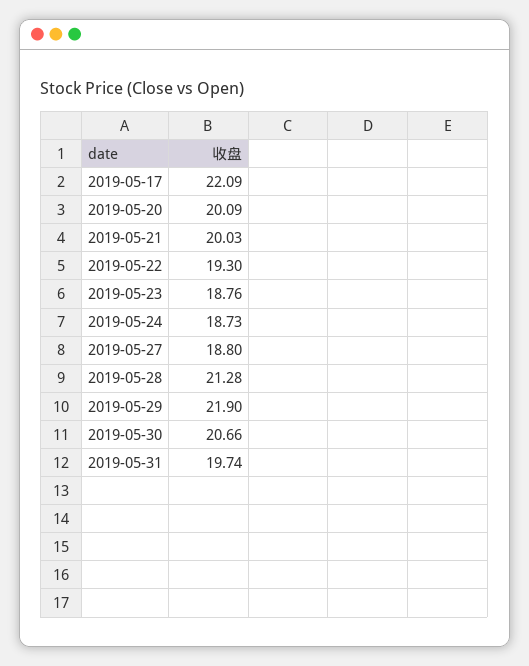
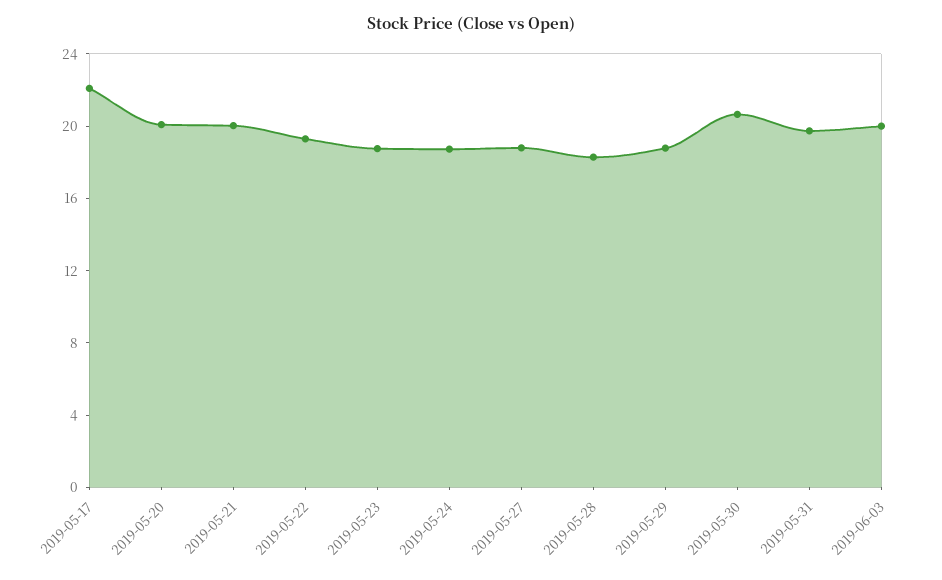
2019-05-28: 21.28 -> 18
2019-05-29: 21.9 -> 19
2019-06-03: none -> 20

